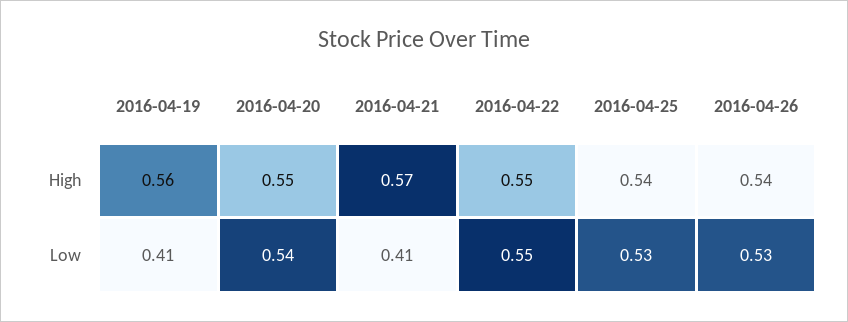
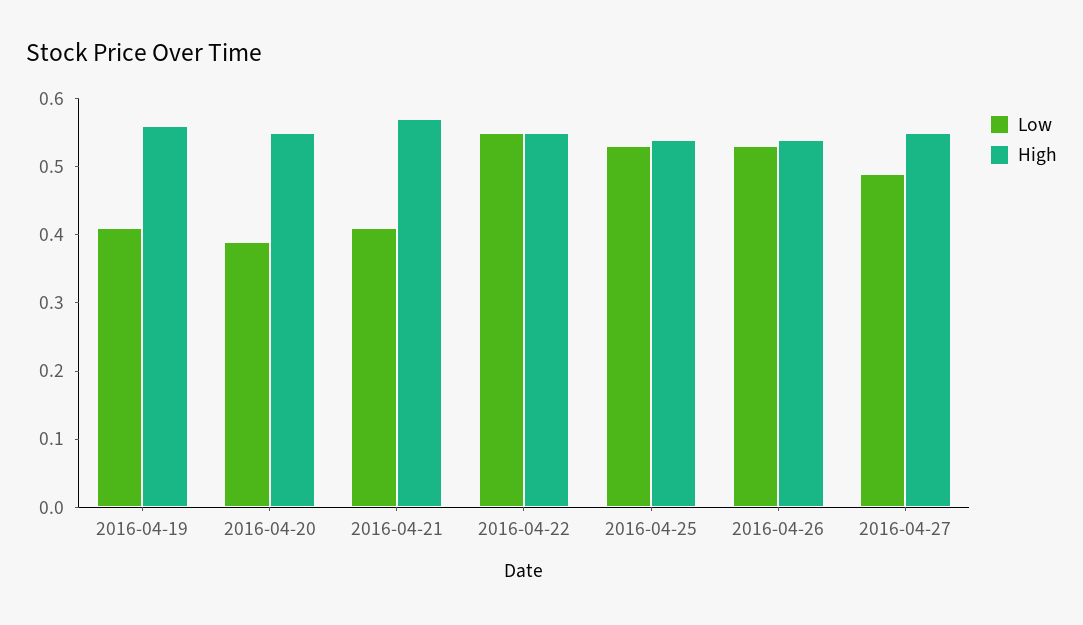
Low, 2016-04-20: 0.54 -> 0.4
Low, 2016-04-27: none -> 0.5
High, 2016-04-27: none -> 0.55

